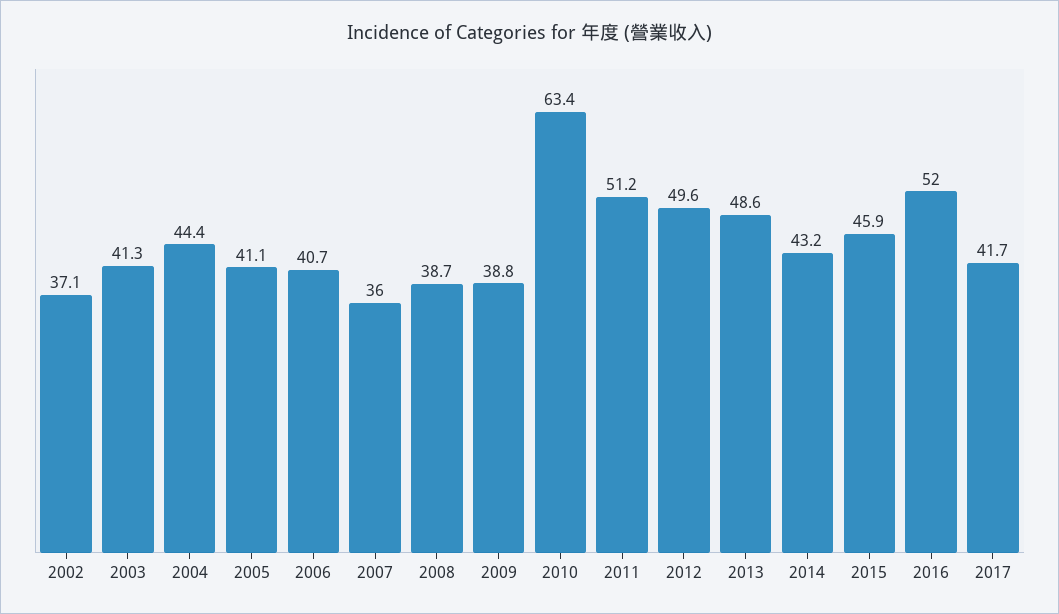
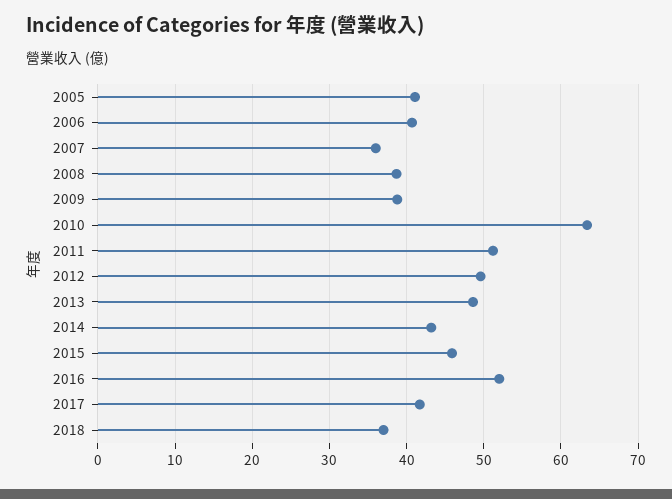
2002: 37.1 -> none
2003: 41.3 -> none
2004: 44.4 -> none
2018: none -> 37

